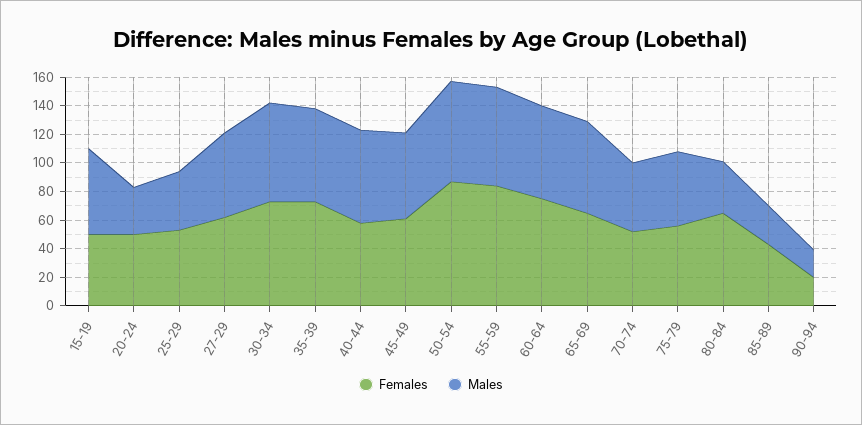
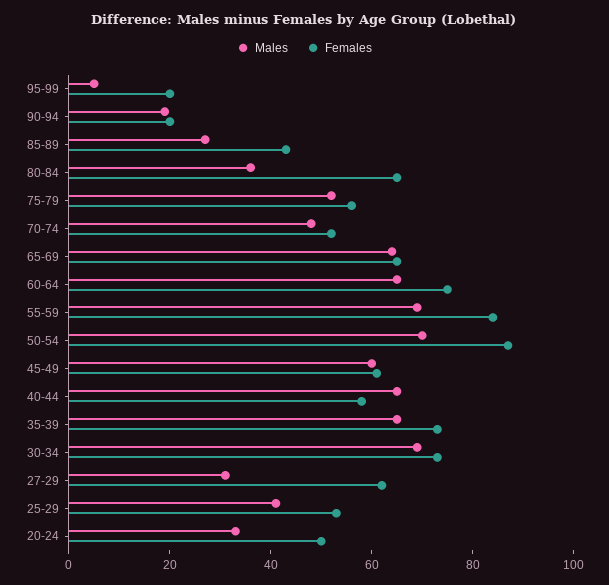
Females, 15-19: 50 -> none
Males, 15-19: 60 -> none
Males, 27-29: 60 -> 30
Males, 95-99: none -> 5
Females, 95-99: none -> 20

